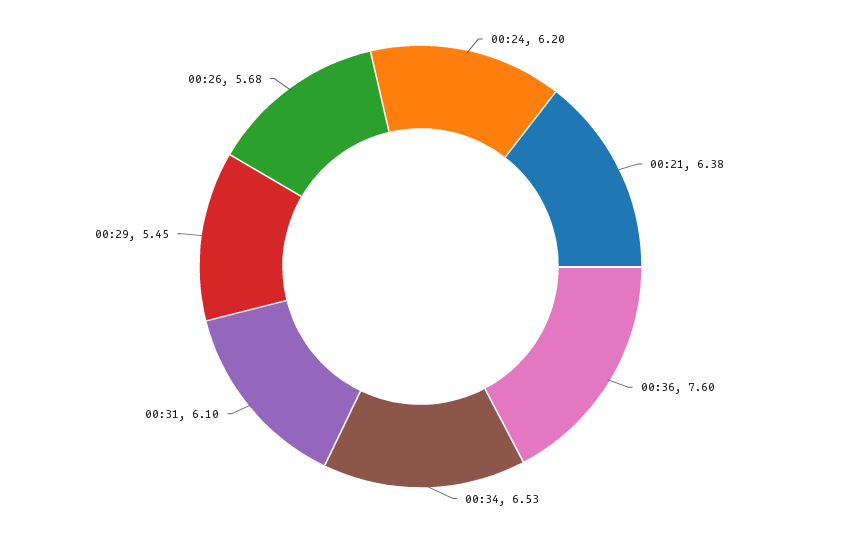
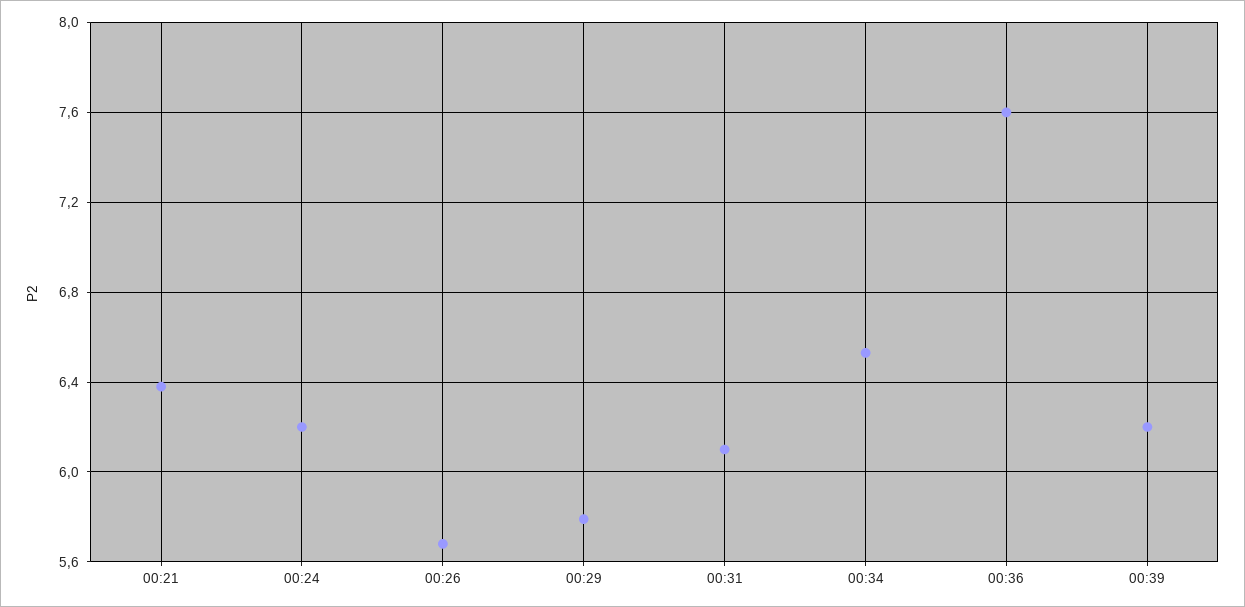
00:29: 5.45 -> 5.8
00:39: none -> 6.2

